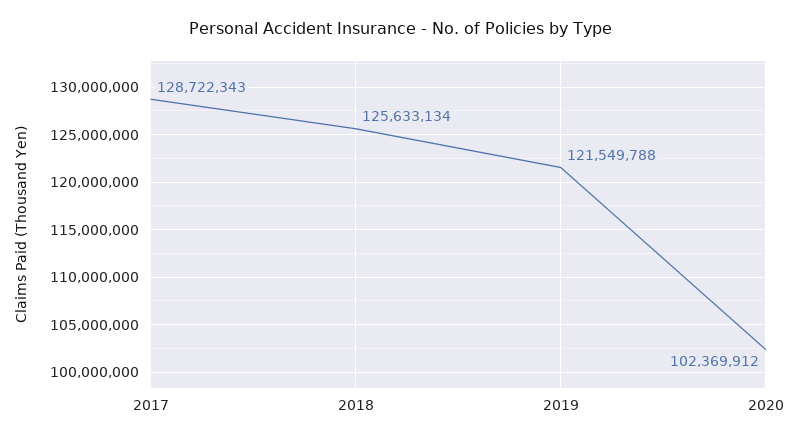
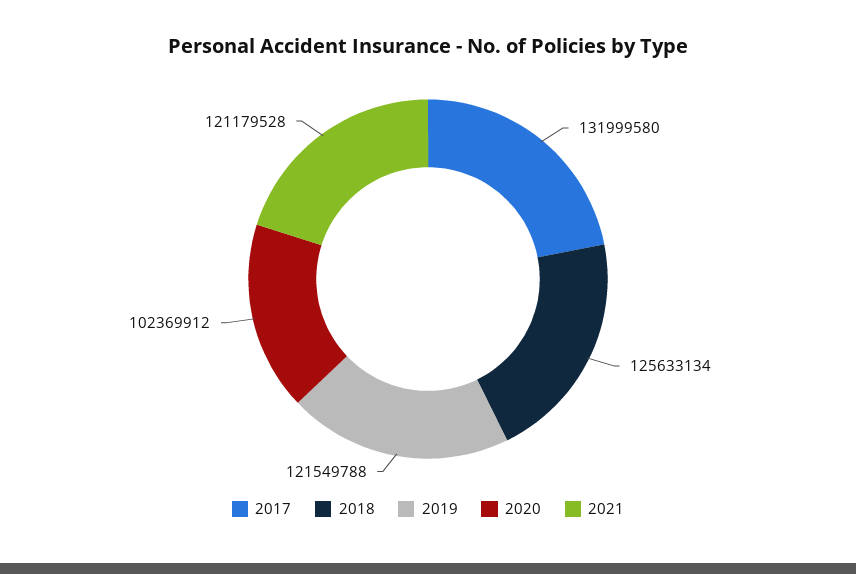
2017: 128722343 -> 131999580
2021: none -> 121179528

